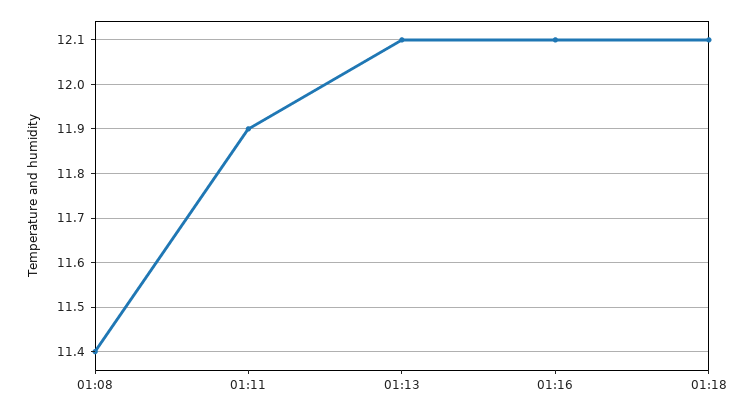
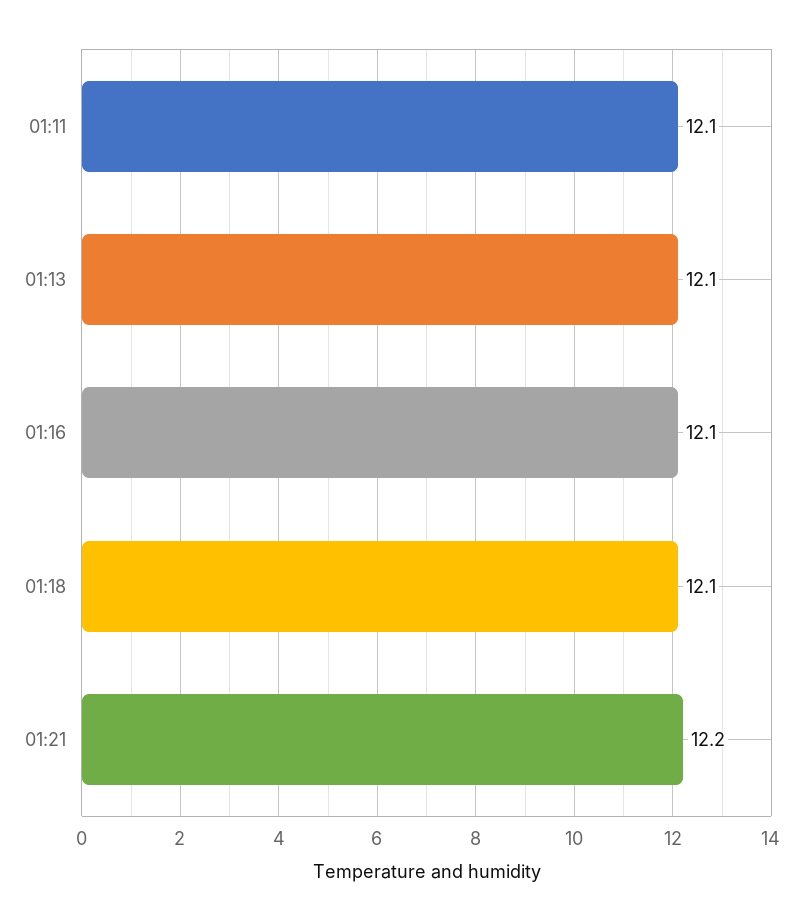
01:08: 11.4 -> none
01:11: 11.9 -> 12.1
01:21: none -> 12.2

